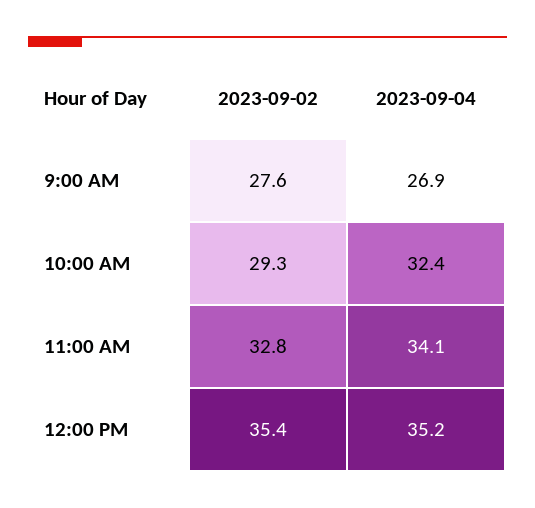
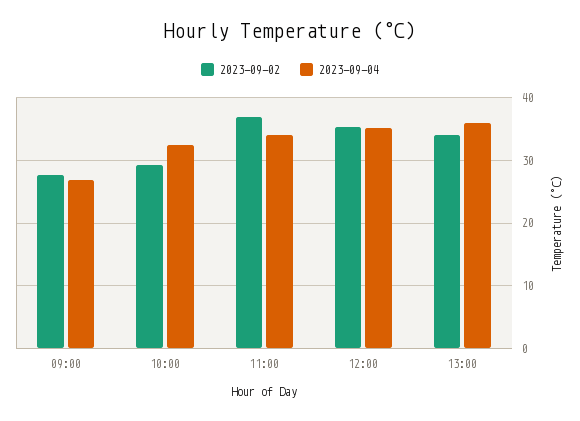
2023-09-02, 11:00 AM: 32.8 -> 37
2023-09-02, 13:00: none -> 34
2023-09-04, 13:00: none -> 36

